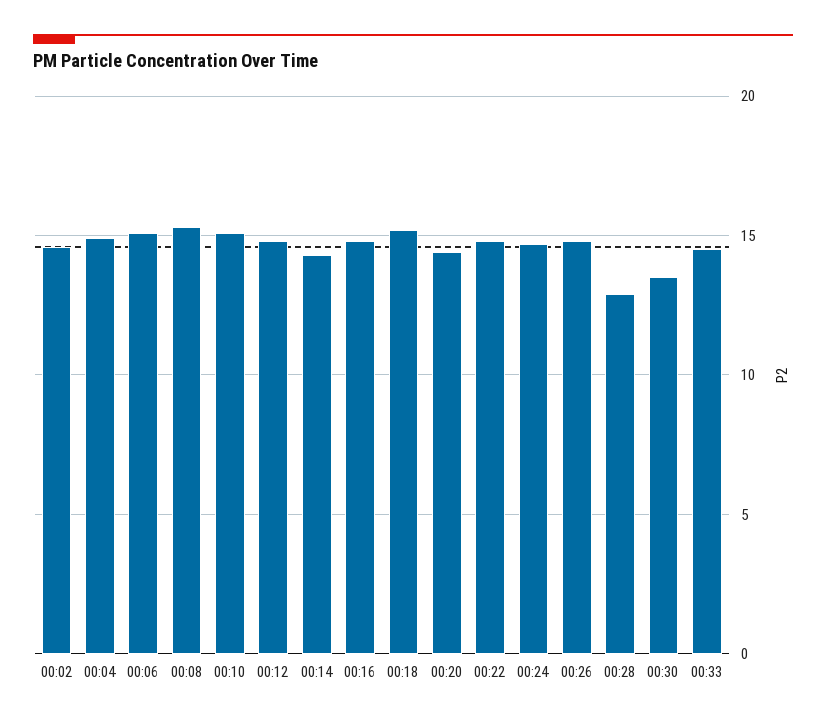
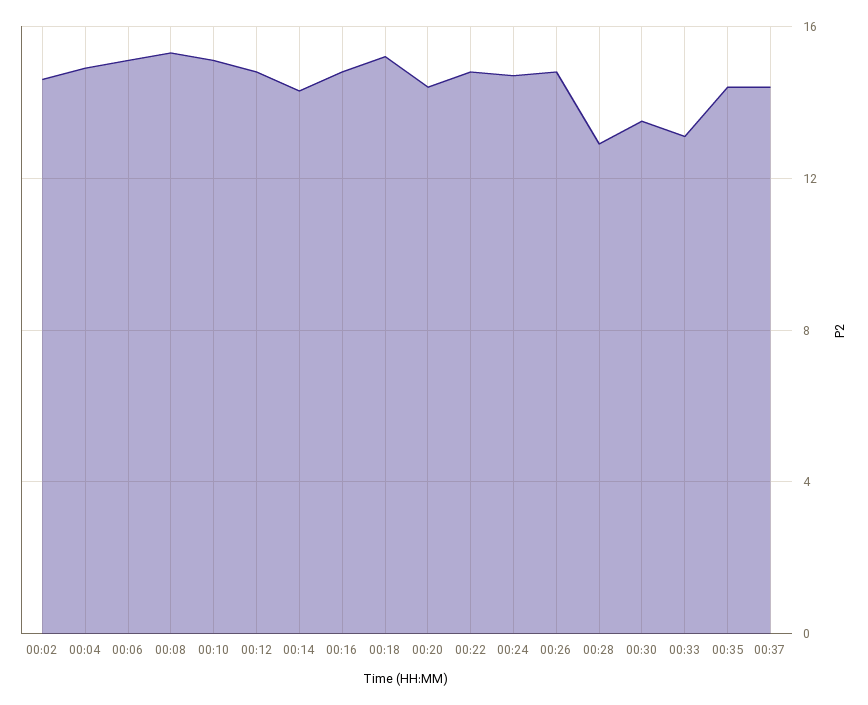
00:33: 14.5 -> 13
00:35: none -> 14.5
00:37: none -> 14.5

